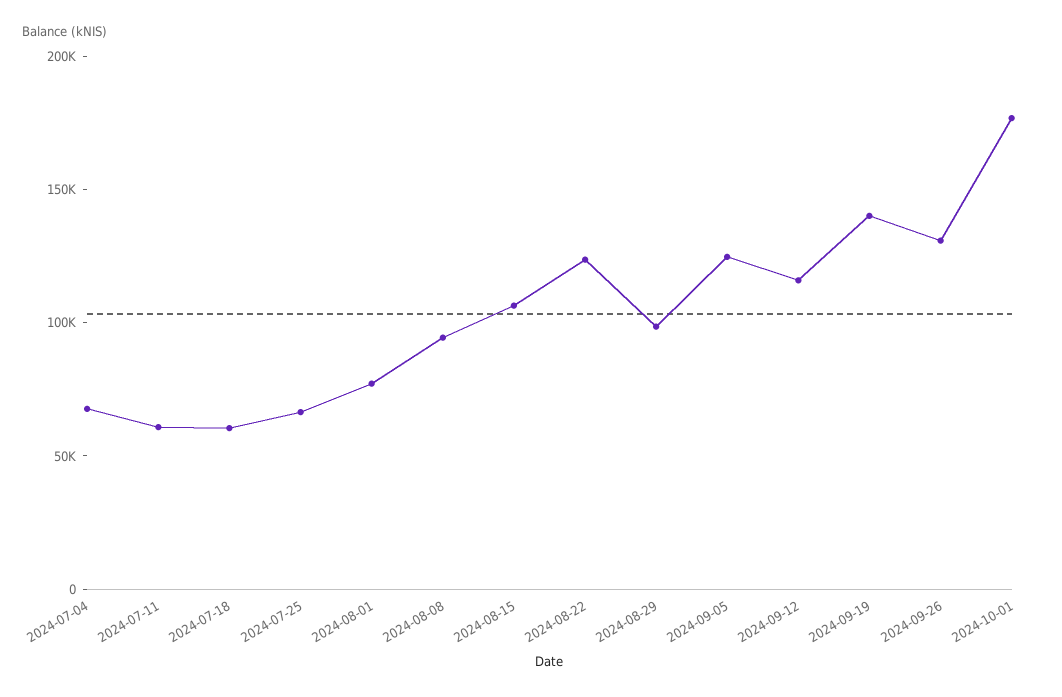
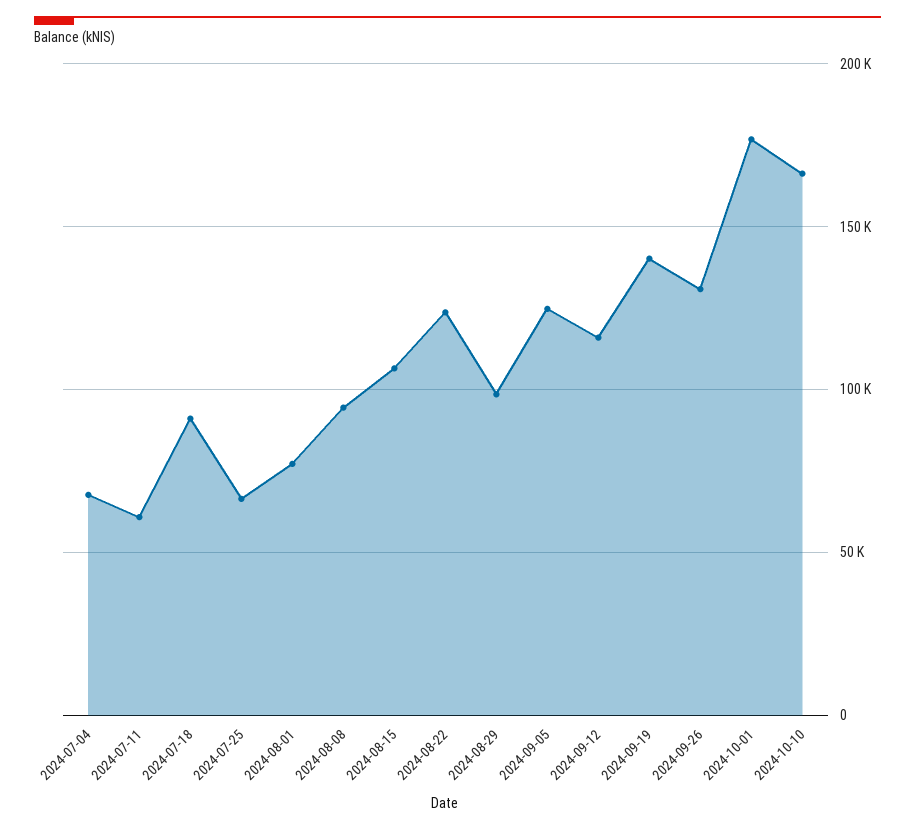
2024-07-18: 60000 -> 90000
2024-10-10: none -> 165000

